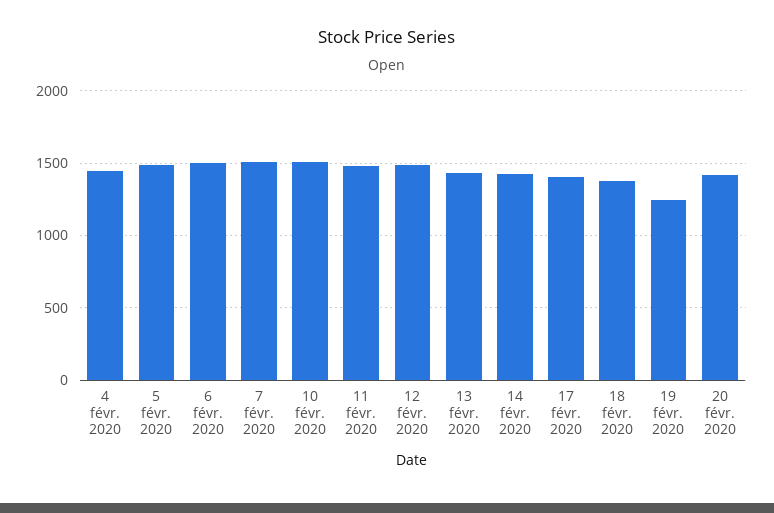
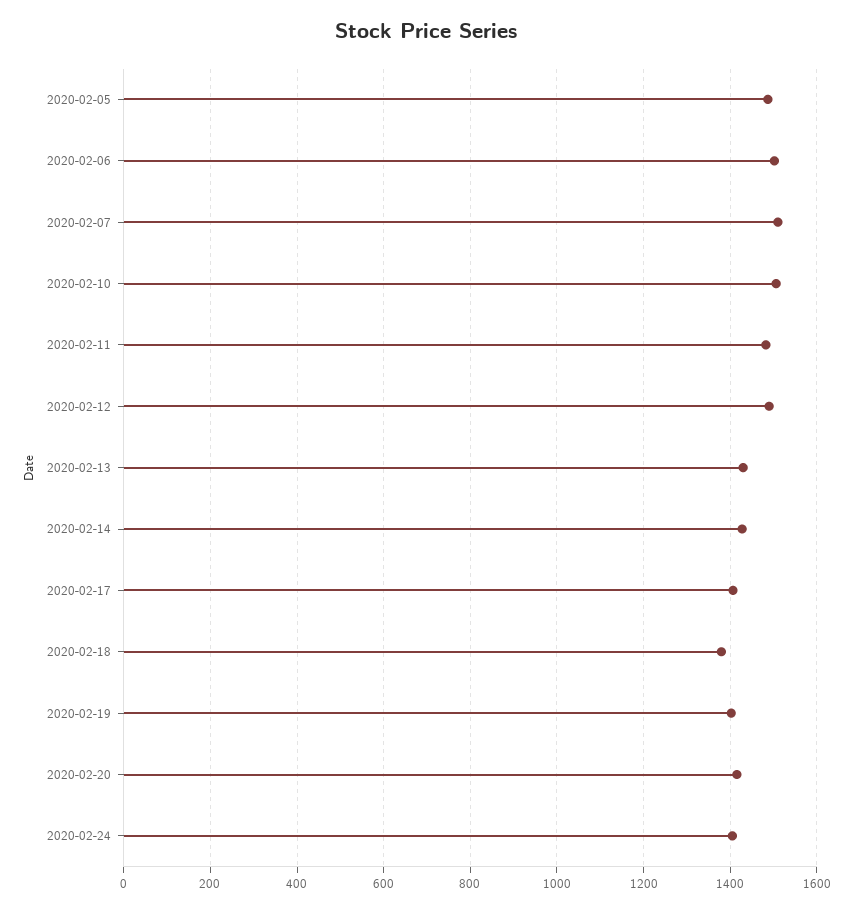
4 févr. 2020: 1450 -> none
19 févr. 2020: 1250 -> 1400
2020-02-24: none -> 1400

